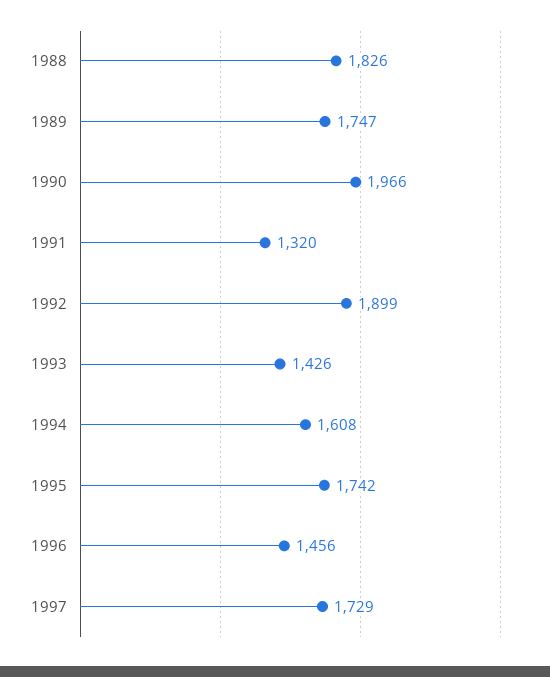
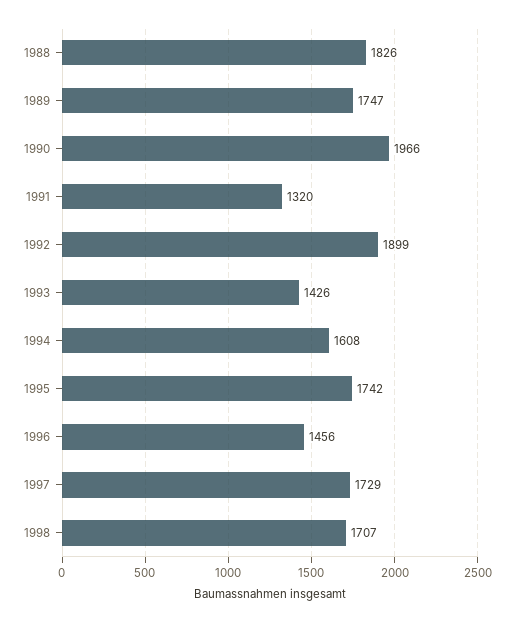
1998: none -> 1707

